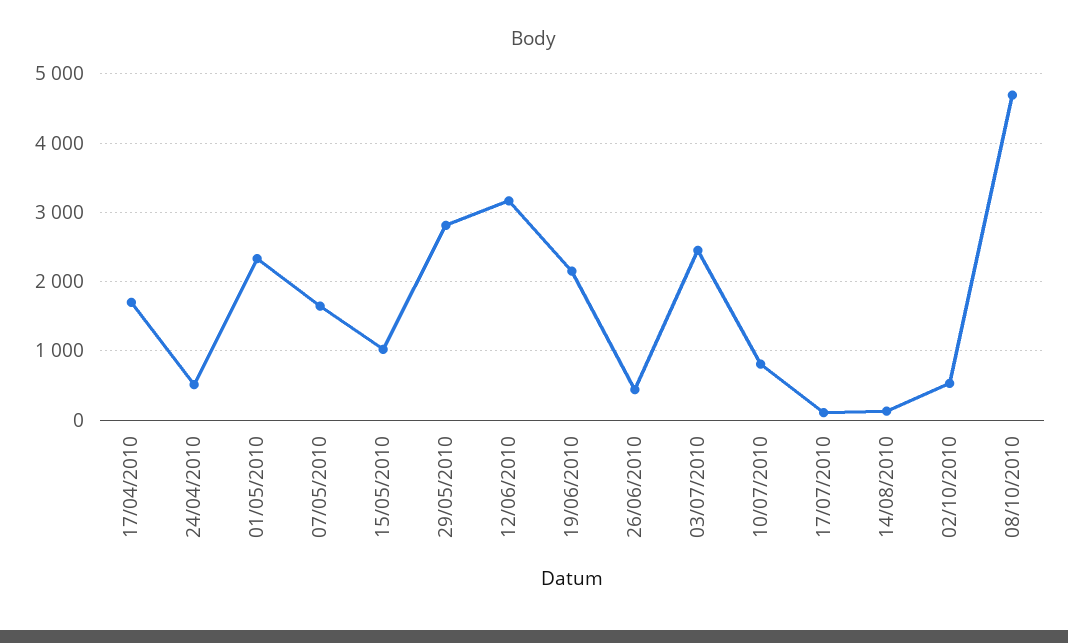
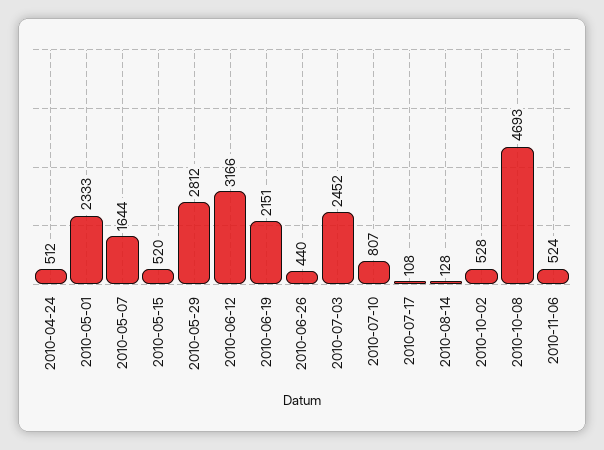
17/04/2010: 1700 -> none
15/05/2010: 1000 -> 520
2010-11-06: none -> 524

